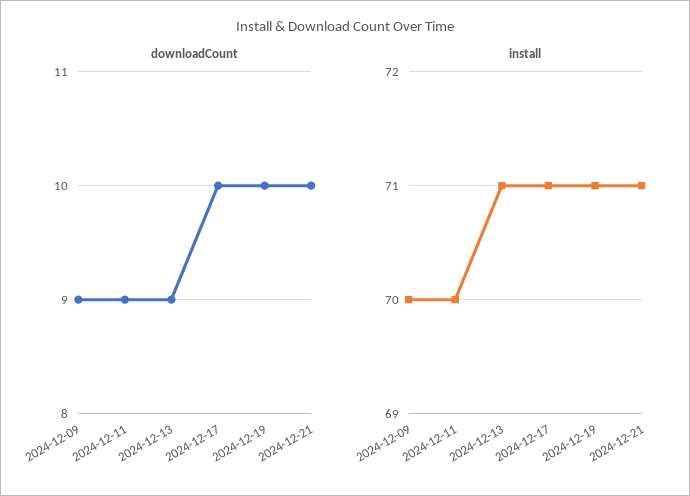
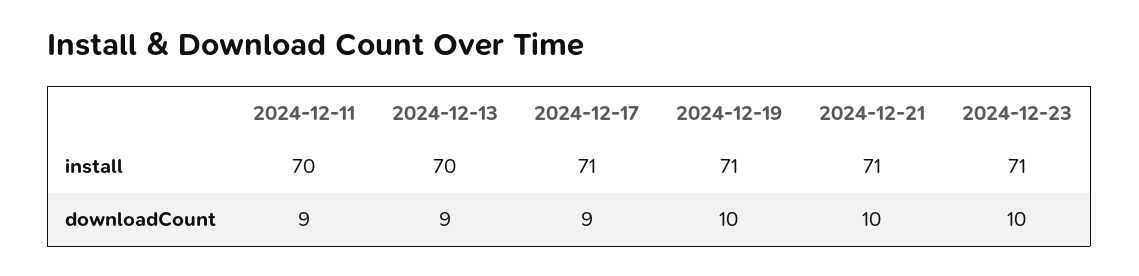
downloadCount, 2024-12-09: 9 -> none
downloadCount, 2024-12-17: 10 -> 9
install, 2024-12-09: 70 -> none
install, 2024-12-13: 71 -> 70
install, 2024-12-23: none -> 71
downloadCount, 2024-12-23: none -> 10

